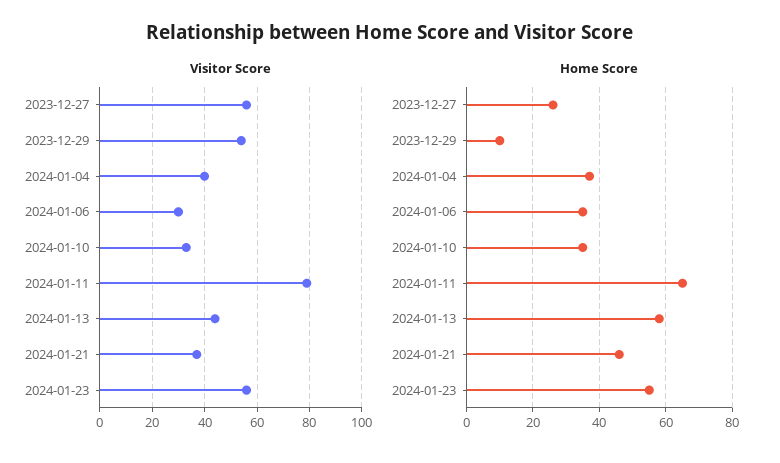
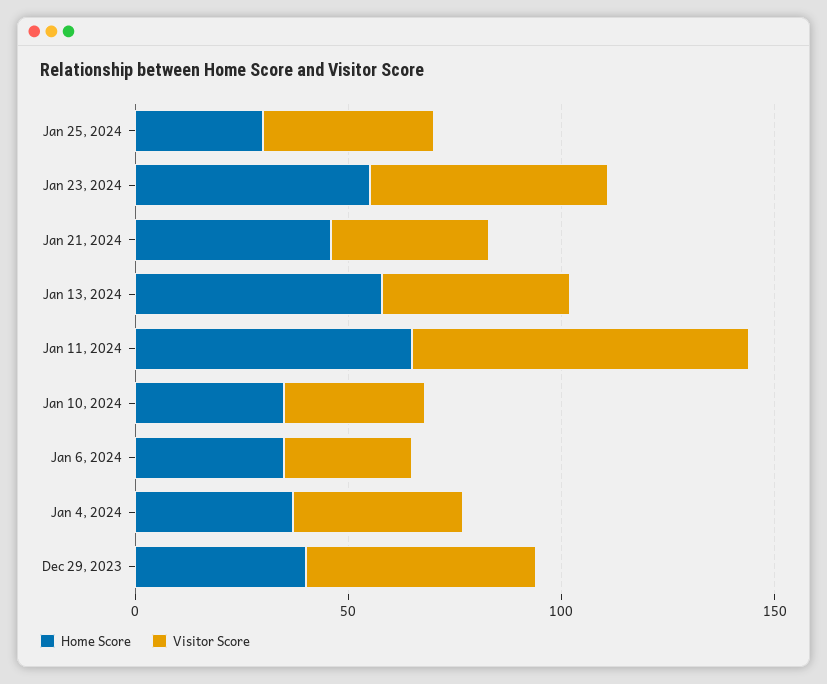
Visitor Score, 2023-12-27: 55 -> none
Home Score, 2023-12-27: 25 -> none
Home Score, 2023-12-29: 10 -> 40
Home Score, Jan 25, 2024: none -> 30
Visitor Score, Jan 25, 2024: none -> 40

